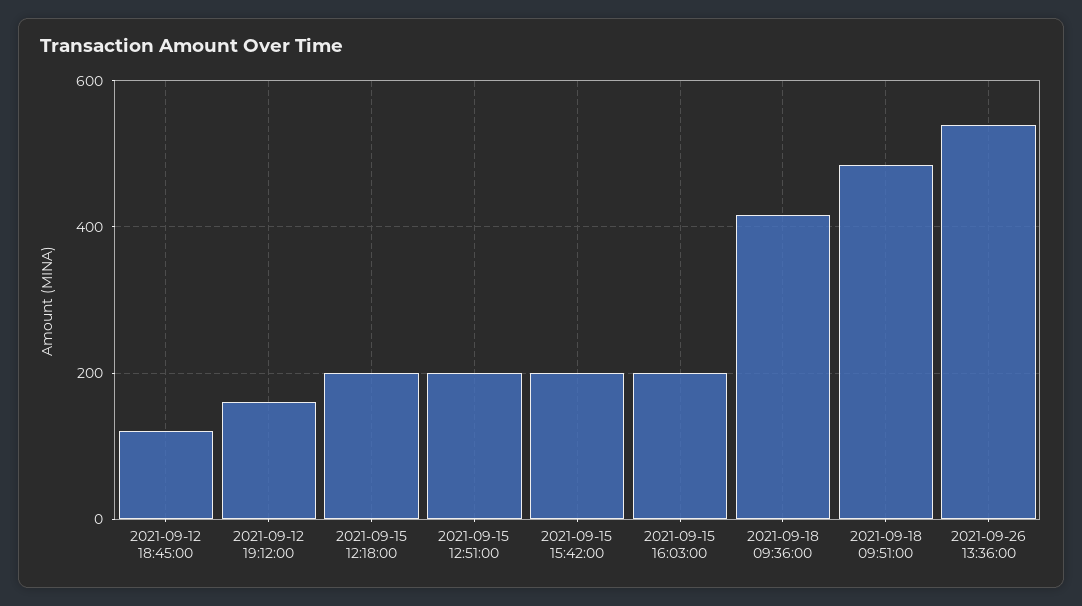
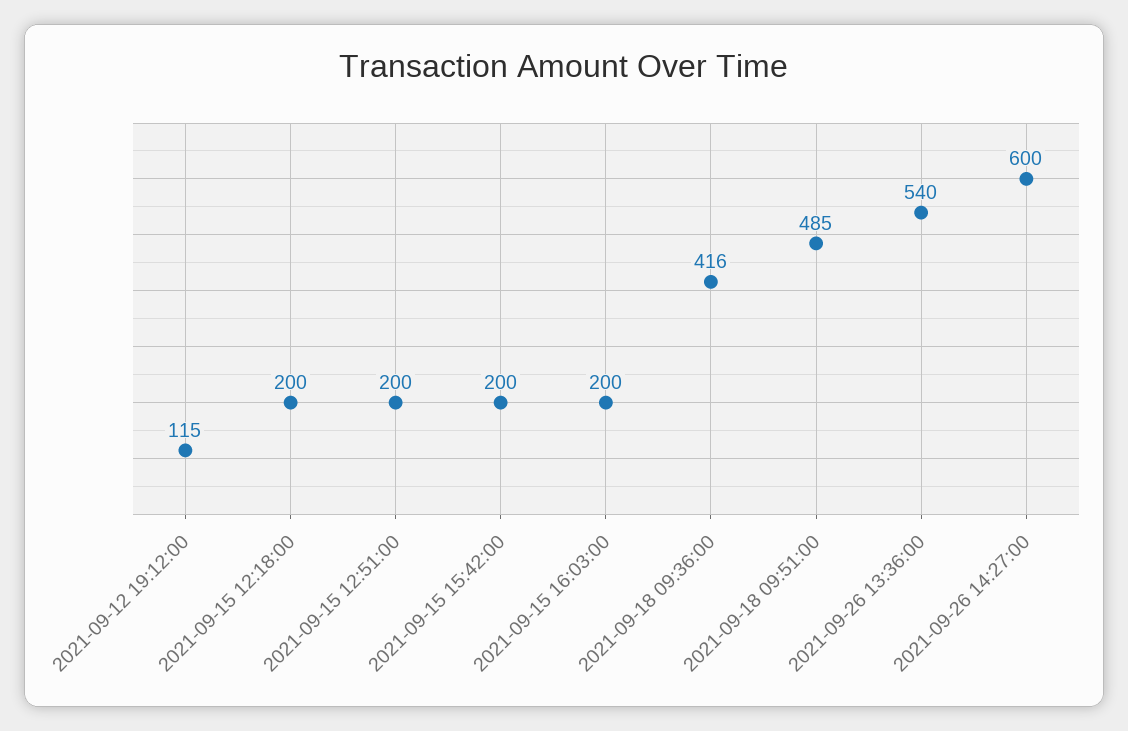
2021-09-12 18:45:00: 120 -> none
2021-09-12 19:12:00: 160 -> 115
2021-09-26 14:27:00: none -> 600

